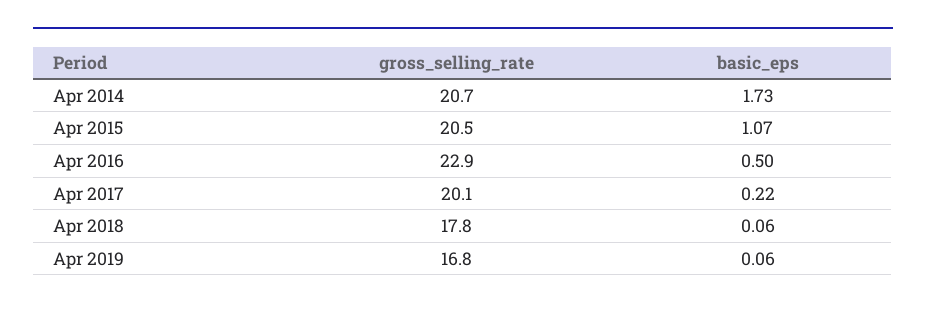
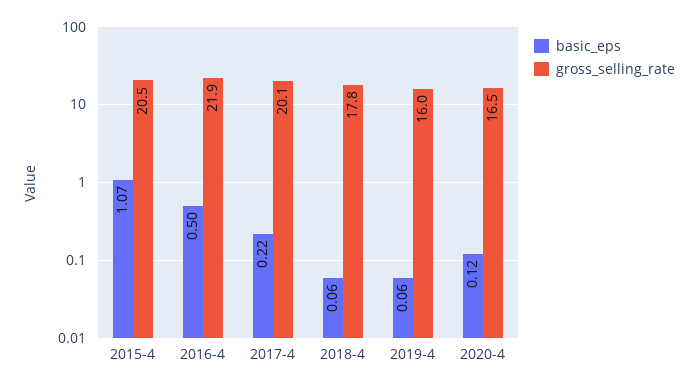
gross_selling_rate, Apr 2014: 20.7 -> none
basic_eps, Apr 2014: 1.73 -> none
gross_selling_rate, Apr 2016: 22.9 -> 21.9
gross_selling_rate, Apr 2019: 16.8 -> 16
basic_eps, 2020-4: none -> 0.12
gross_selling_rate, 2020-4: none -> 16.5

